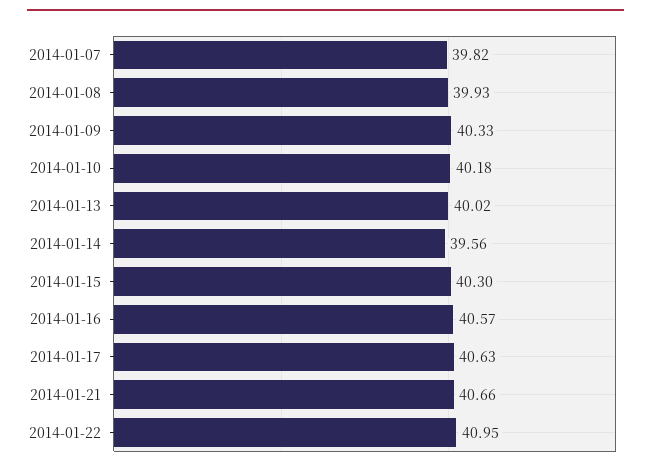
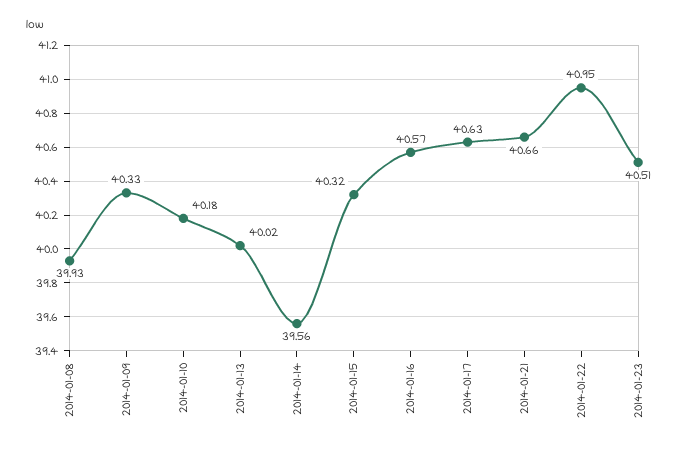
2014-01-07: 39.82 -> none
2014-01-15: 40.3 -> 40.32
2014-01-23: none -> 40.51

